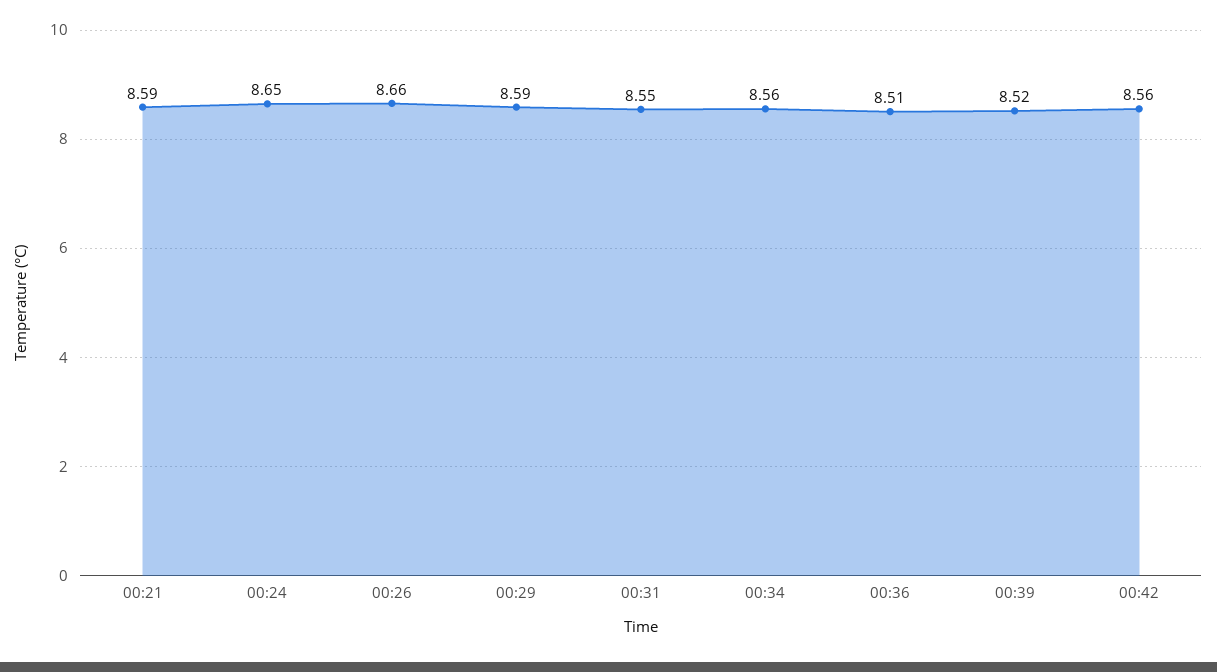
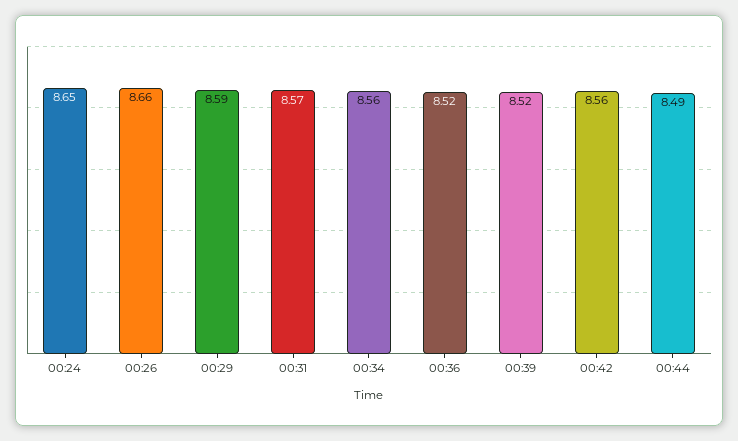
00:21: 8.59 -> none
00:31: 8.55 -> 8.57
00:36: 8.51 -> 8.52
00:44: none -> 8.49

